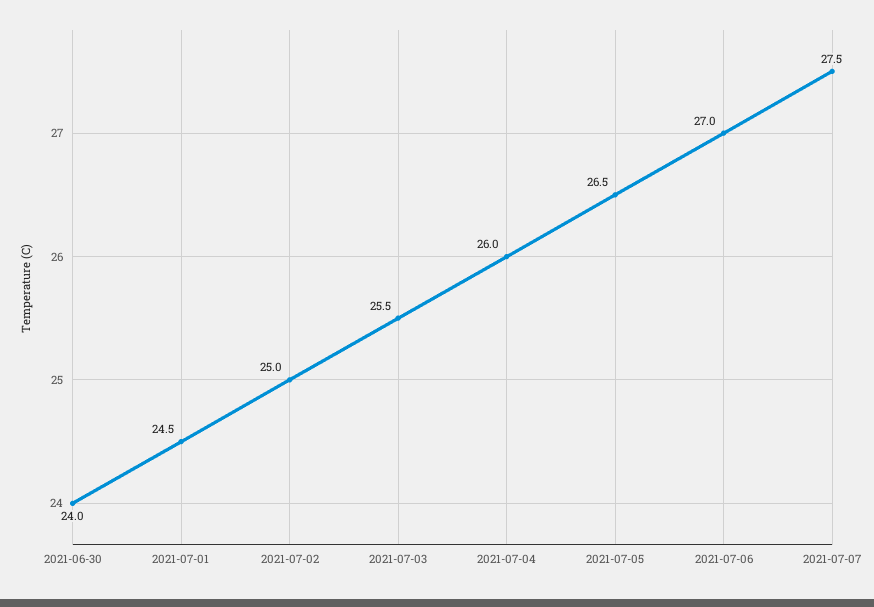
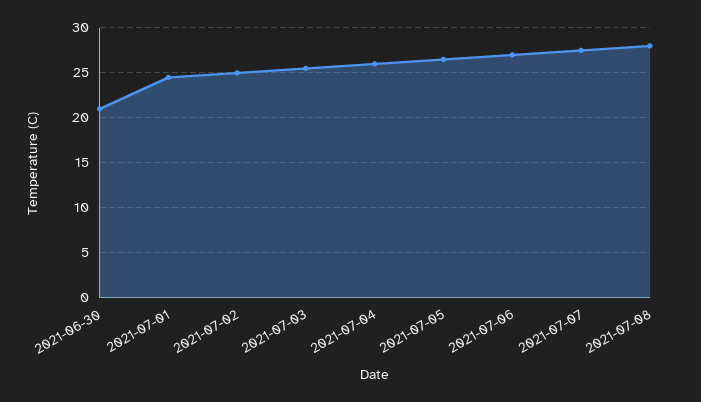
2021-06-30: 24 -> 21
2021-07-08: none -> 28

